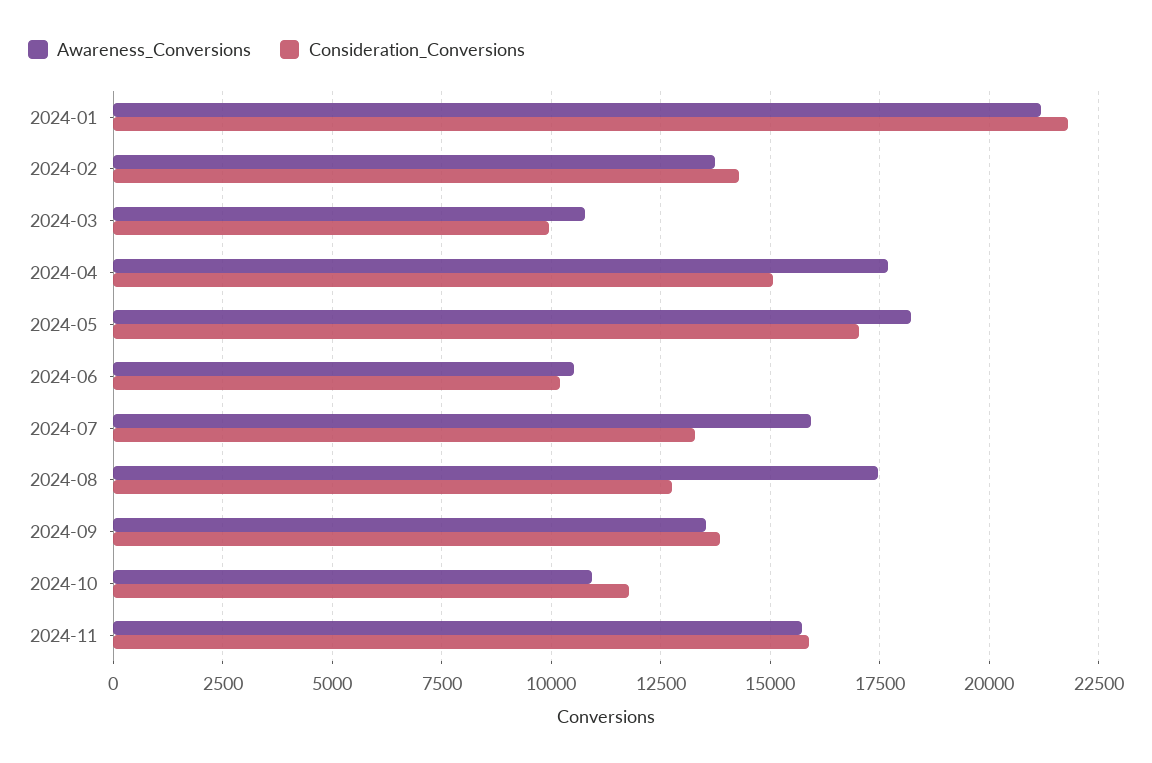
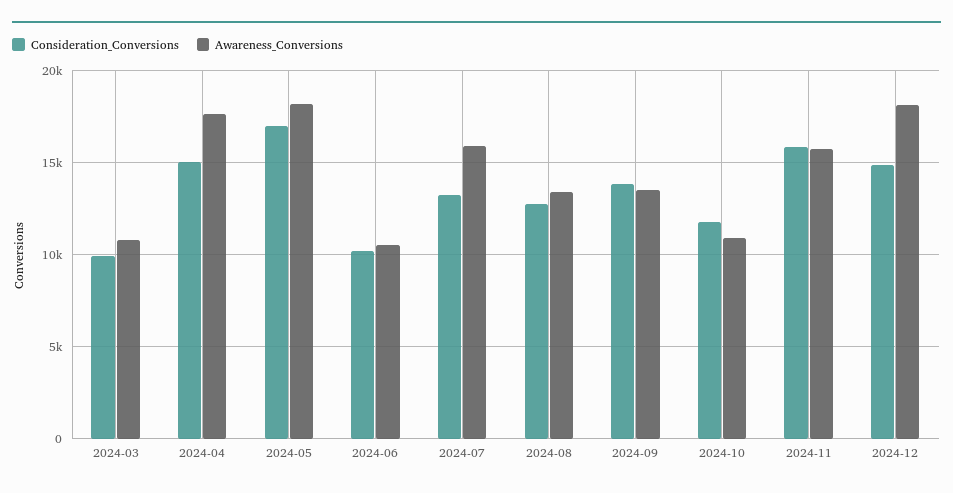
Awareness_Conversions, 2024-01: 21250 -> none
Consideration_Conversions, 2024-01: 21750 -> none
Awareness_Conversions, 2024-02: 13750 -> none
Consideration_Conversions, 2024-02: 14250 -> none
Awareness_Conversions, 2024-08: 17500 -> 13500
Consideration_Conversions, 2024-12: none -> 15000
Awareness_Conversions, 2024-12: none -> 18000

